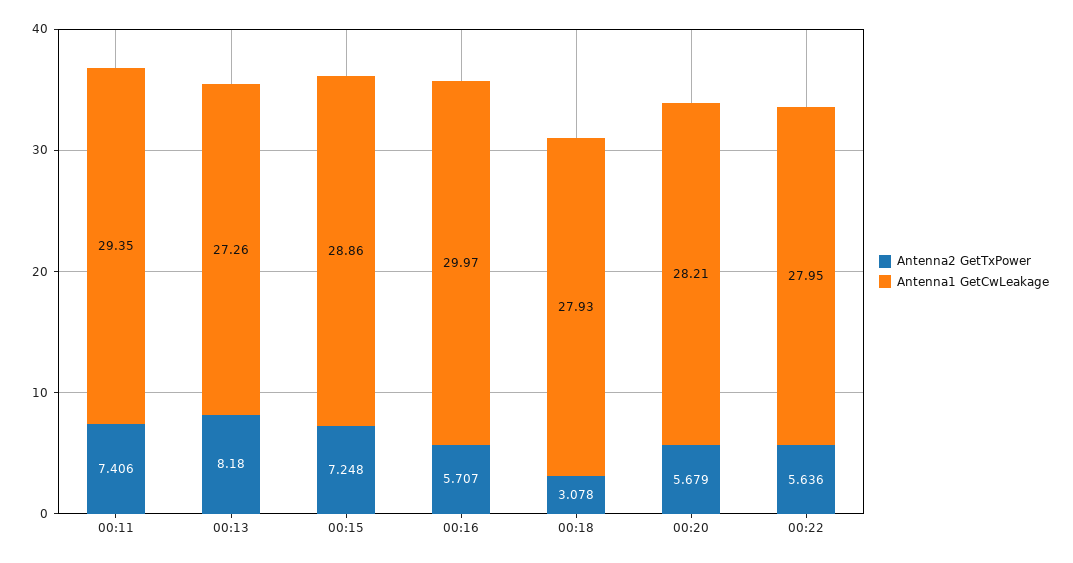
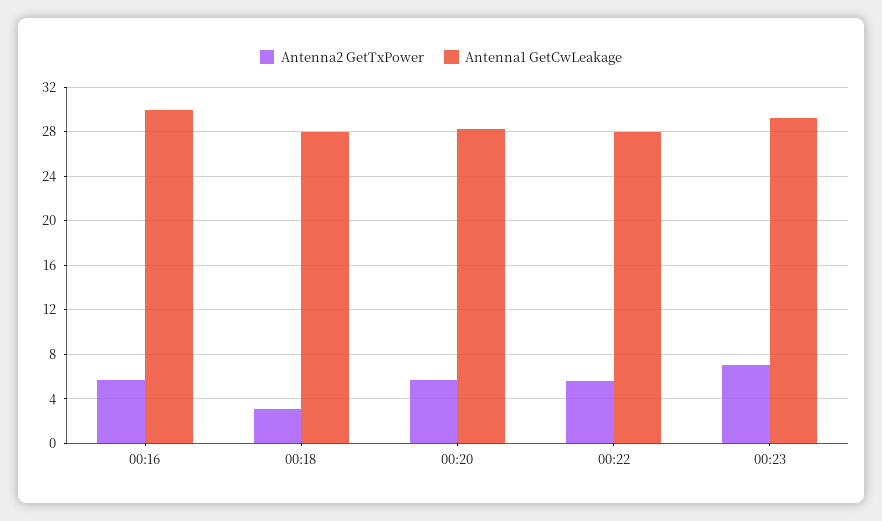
Antenna2 GetTxPower, 00:11: 7.406 -> none
Antenna1 GetCwLeakage, 00:11: 29.35 -> none
Antenna2 GetTxPower, 00:13: 8.18 -> none
Antenna1 GetCwLeakage, 00:13: 27.26 -> none
Antenna2 GetTxPower, 00:15: 7.248 -> none
Antenna1 GetCwLeakage, 00:15: 28.86 -> none
Antenna2 GetTxPower, 00:23: none -> 7
Antenna1 GetCwLeakage, 00:23: none -> 29

